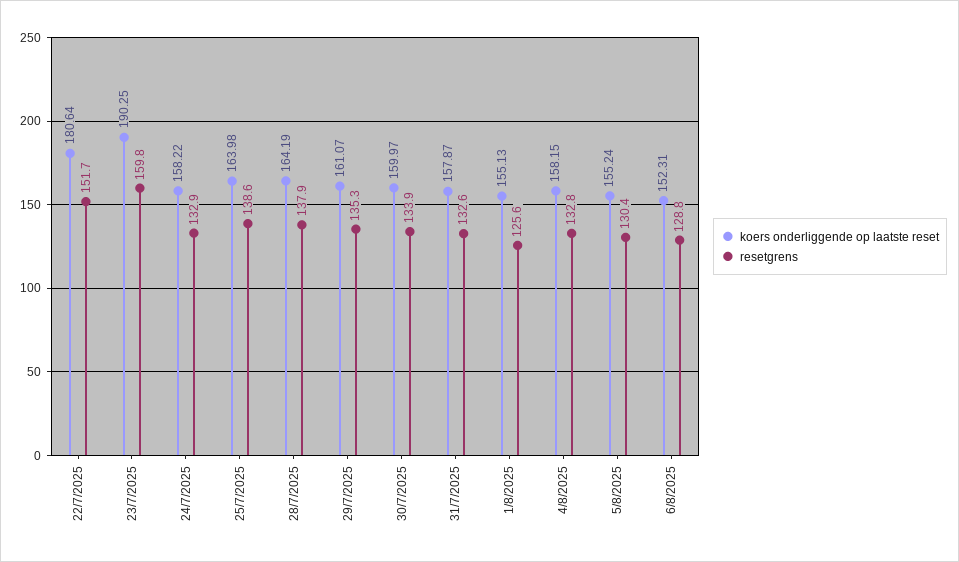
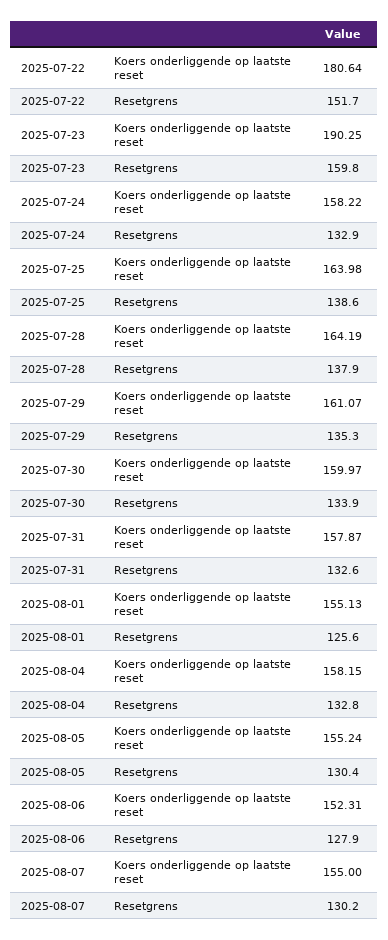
resetgrens, 6/8/2025: 128.8 -> 127.9
koers onderliggende op laatste reset, 2025-08-07: none -> 155
resetgrens, 2025-08-07: none -> 130.2

